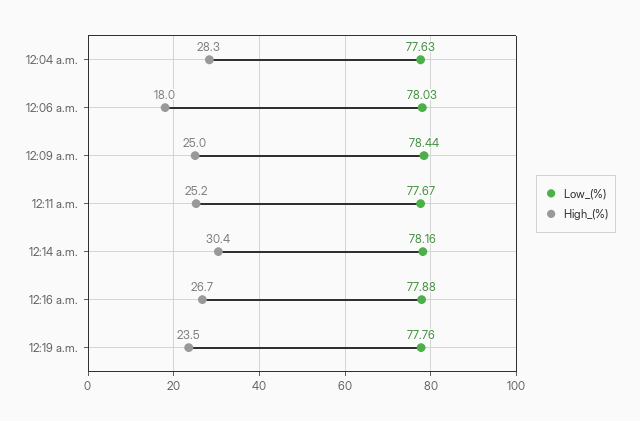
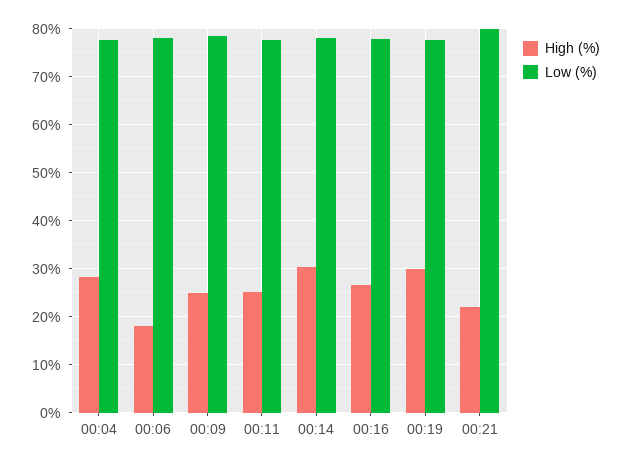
High_(%), 12:19 a.m.: 23.5 -> 30
High_(%), 00:21: none -> 22
Low_(%), 00:21: none -> 80

